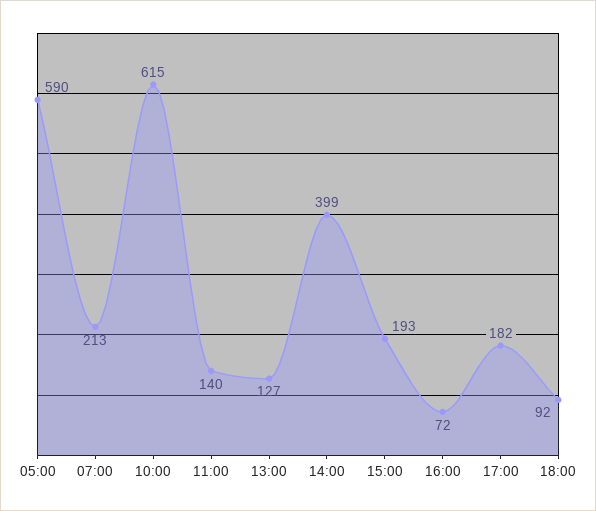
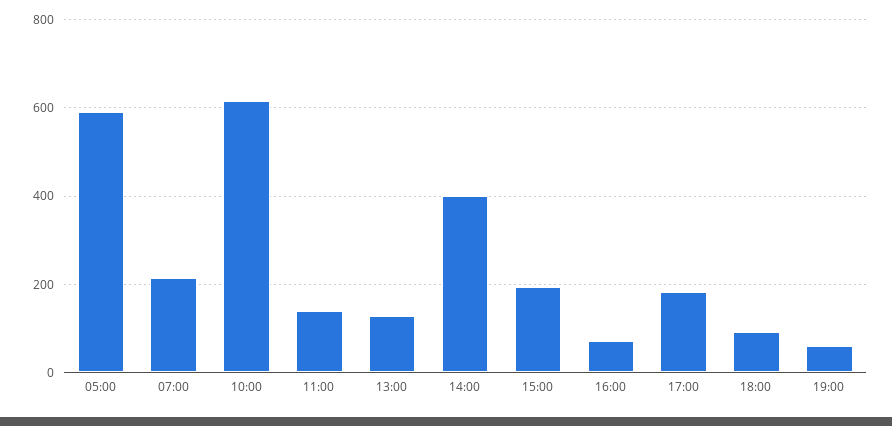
19:00: none -> 60

